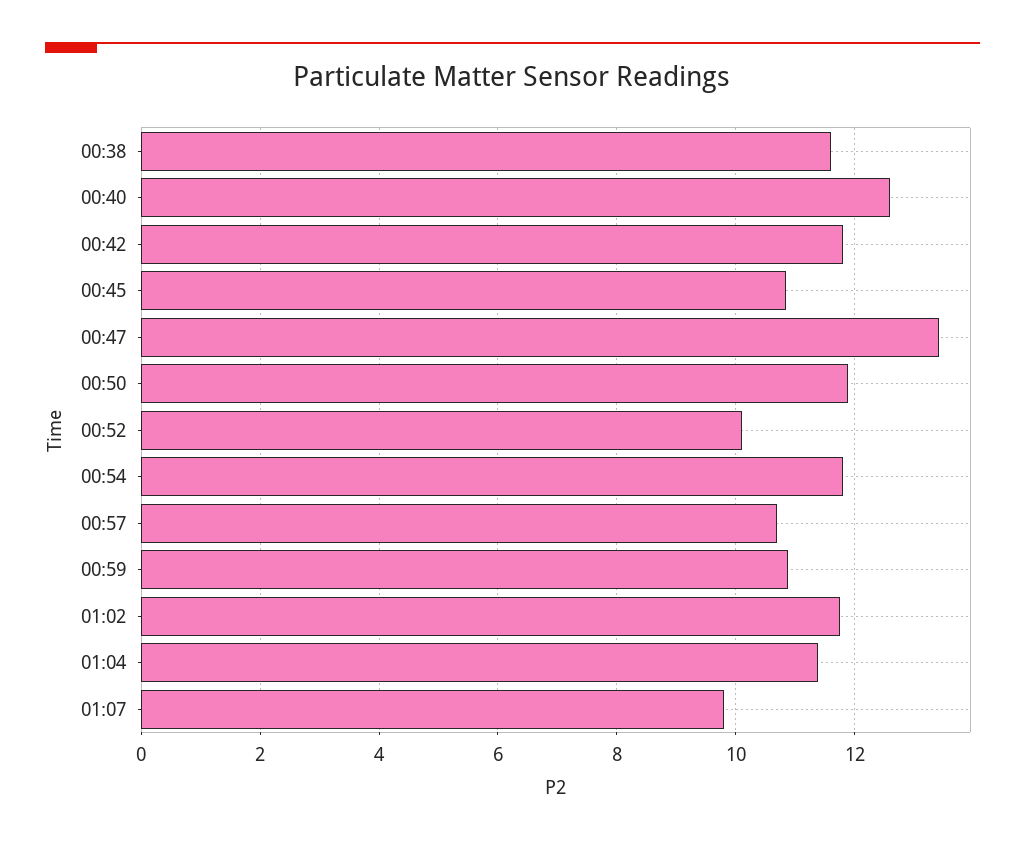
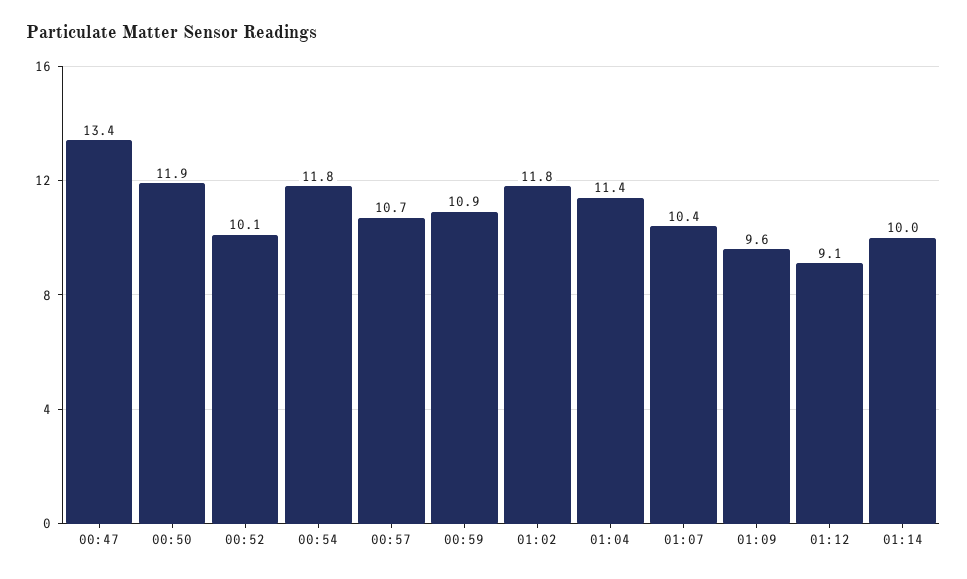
00:38: 11.6 -> none
00:40: 12.6 -> none
00:42: 11.8 -> none
00:45: 10.8 -> none
01:07: 9.8 -> 10.4
01:09: none -> 9.6
01:12: none -> 9.1
01:14: none -> 10

